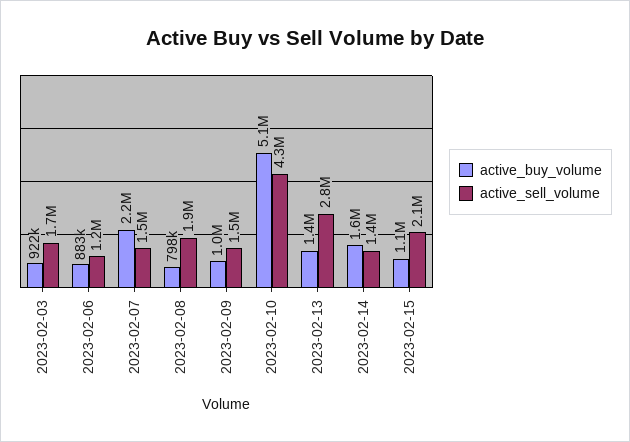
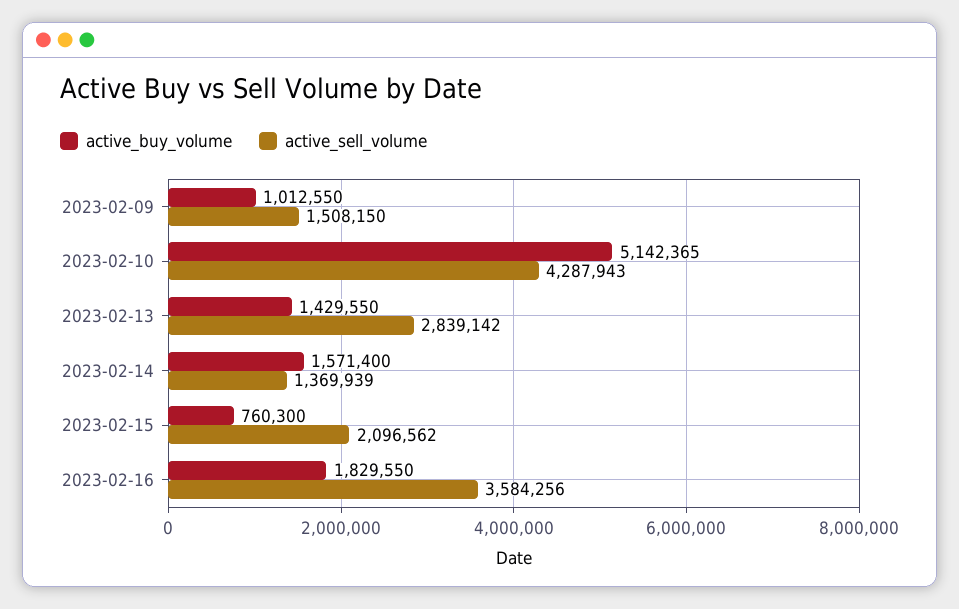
active_buy_volume, 2023-02-03: 922000 -> none
active_sell_volume, 2023-02-03: 1700000 -> none
active_buy_volume, 2023-02-06: 883000 -> none
active_sell_volume, 2023-02-06: 1200000 -> none
active_buy_volume, 2023-02-07: 2200000 -> none
active_sell_volume, 2023-02-07: 1500000 -> none
active_buy_volume, 2023-02-08: 798000 -> none
active_sell_volume, 2023-02-08: 1900000 -> none
active_buy_volume, 2023-02-15: 1100000 -> 760300
active_buy_volume, 2023-02-16: none -> 1829550
active_sell_volume, 2023-02-16: none -> 3584256

